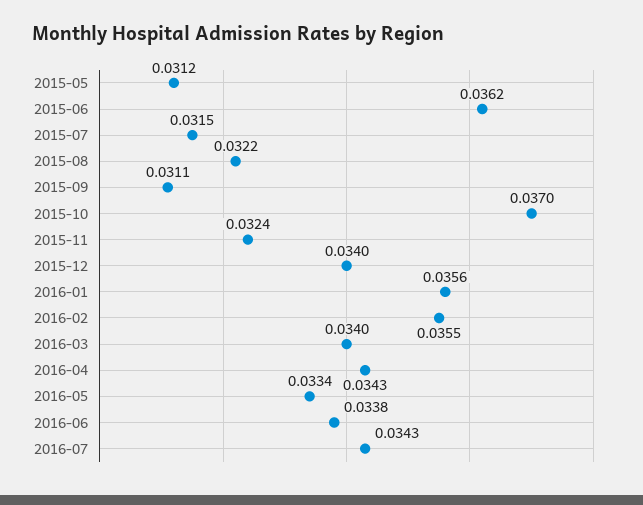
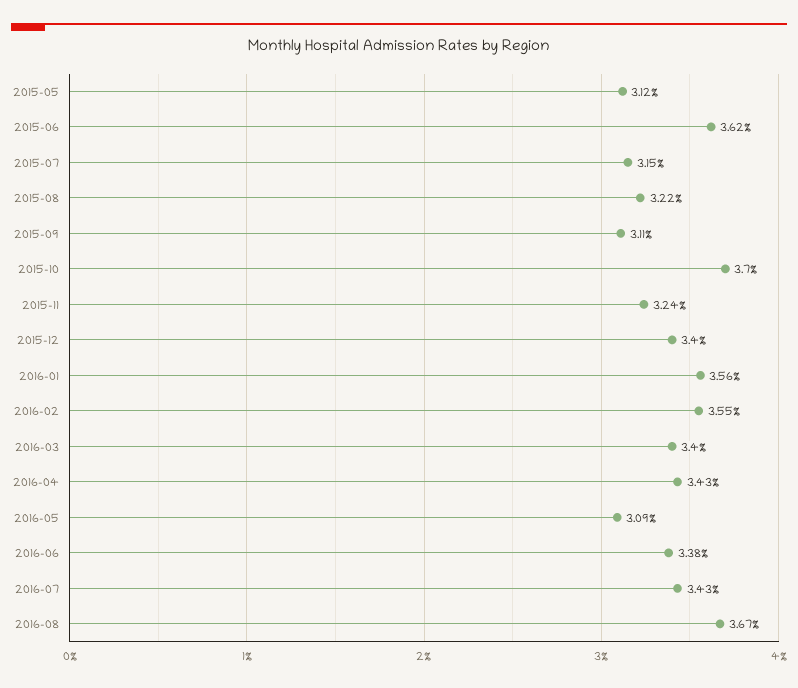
2016-05: 0.0334 -> 0.0309
2016-08: none -> 0.0367

